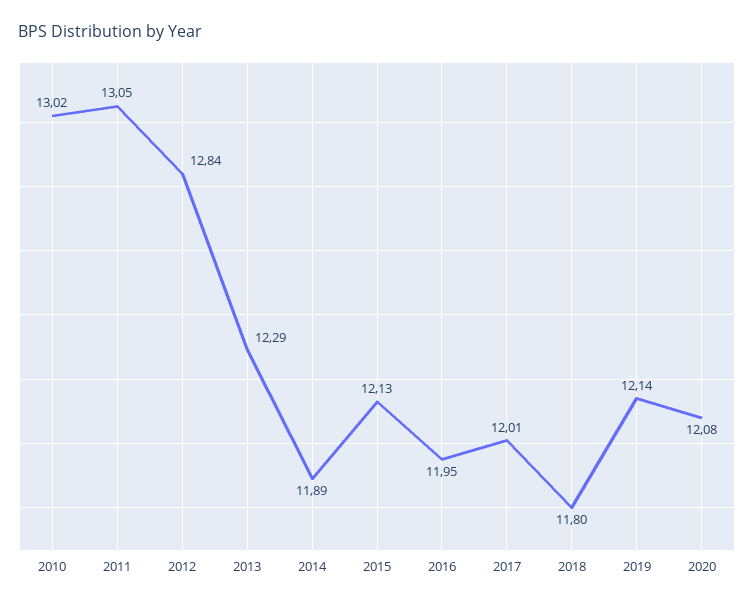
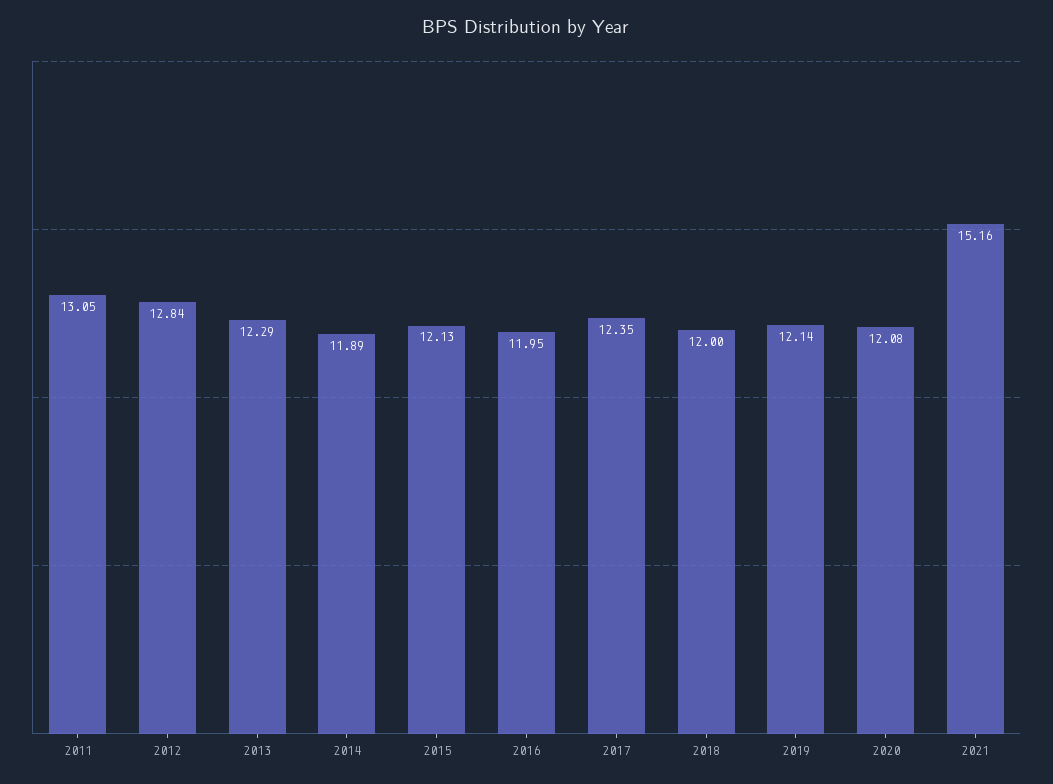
2010: 13.02 -> none
2017: 12.01 -> 12.35
2018: 11.8 -> 12
2021: none -> 15.16

